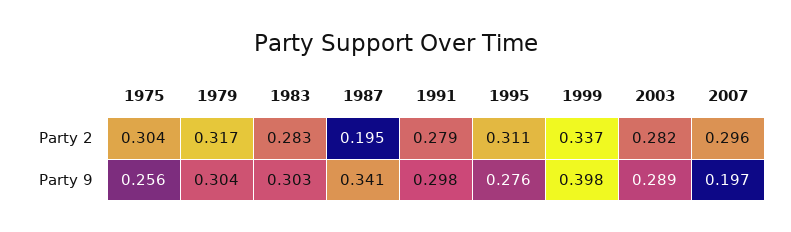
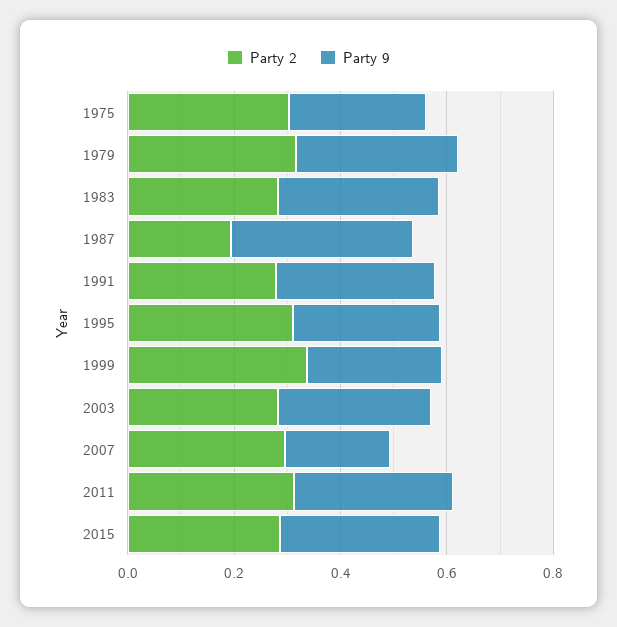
Party 9, 1999: 0.398 -> 0.25
Party 2, 2011: none -> 0.3
Party 9, 2011: none -> 0.3
Party 2, 2015: none -> 0.3
Party 9, 2015: none -> 0.3

